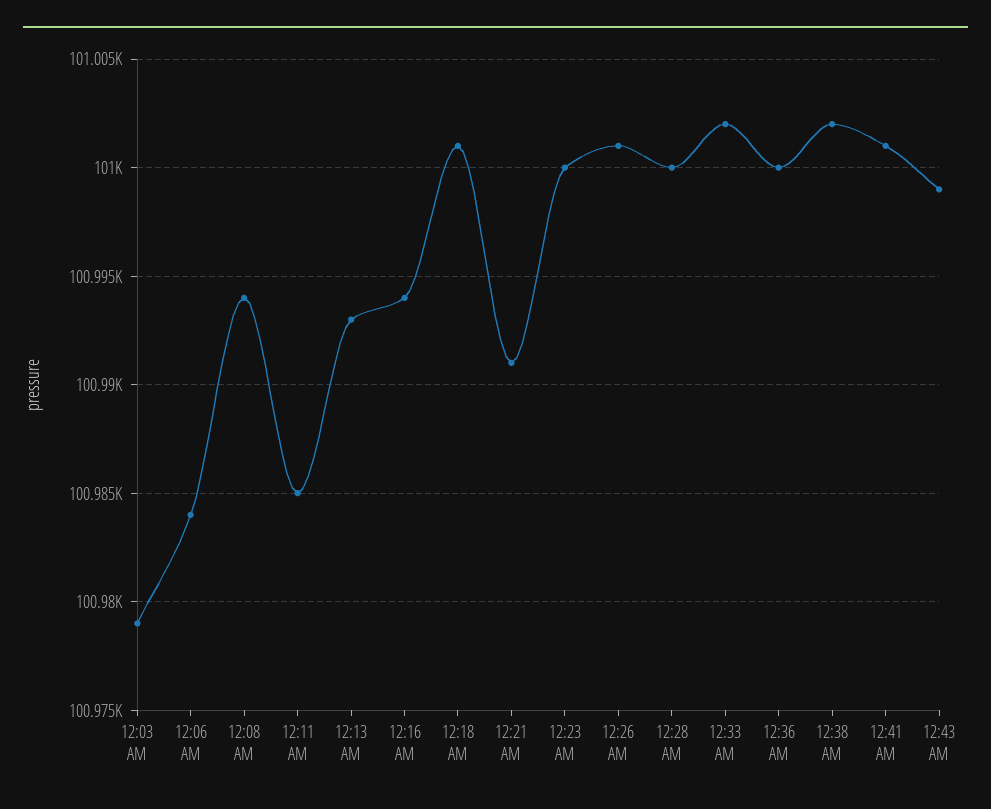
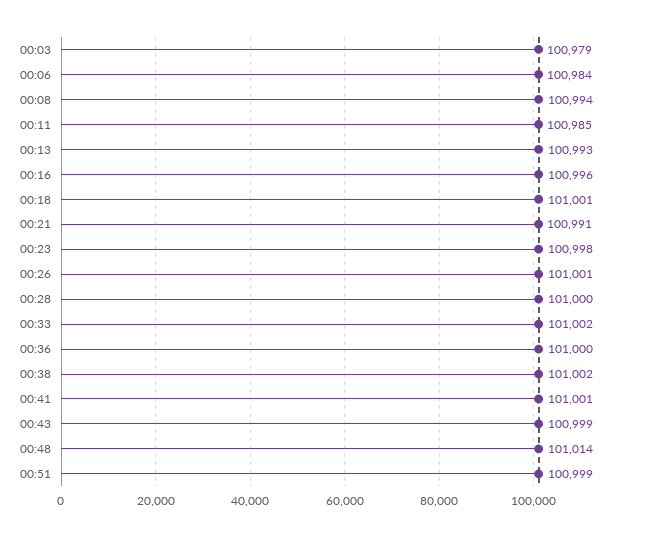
12:16 AM: 100994 -> 100996
12:23 AM: 101000 -> 100998
00:48: none -> 101014
00:51: none -> 100999

